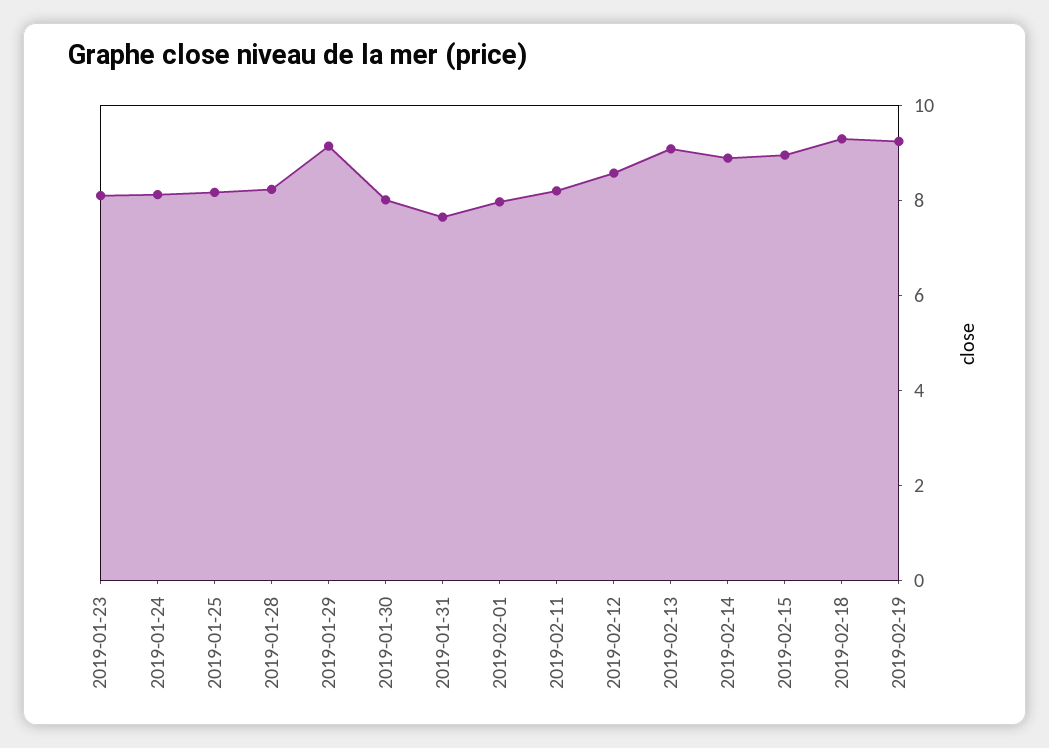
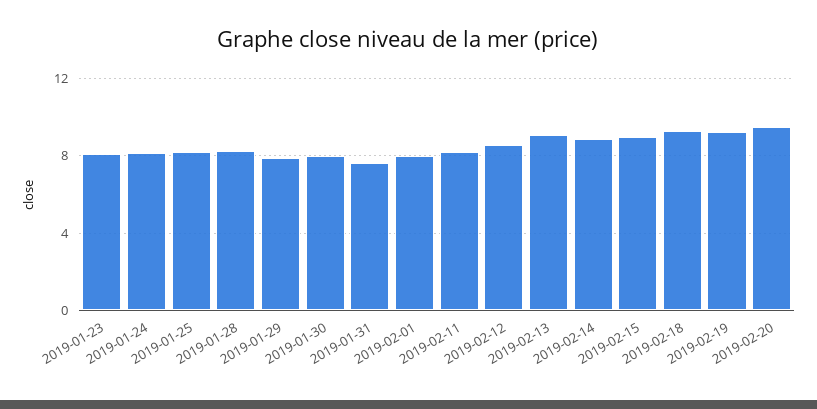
2019-01-29: 9 -> 8
2019-02-20: none -> 9.5

